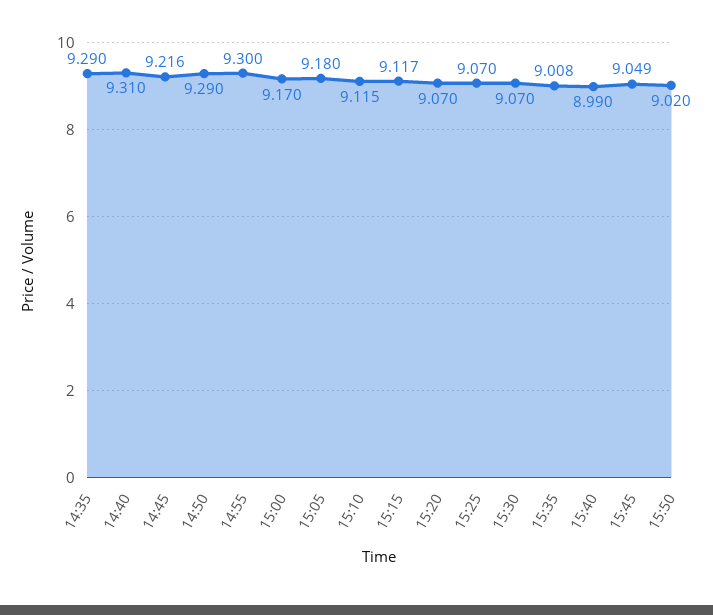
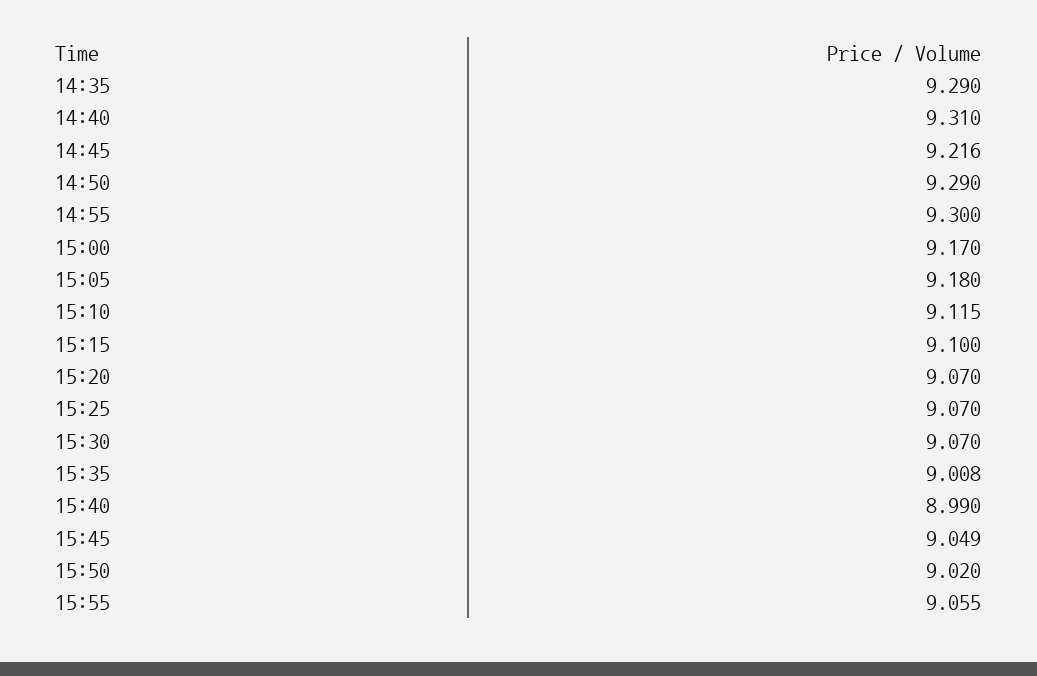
15:15: 9.117 -> 9.1
15:55: none -> 9.055

